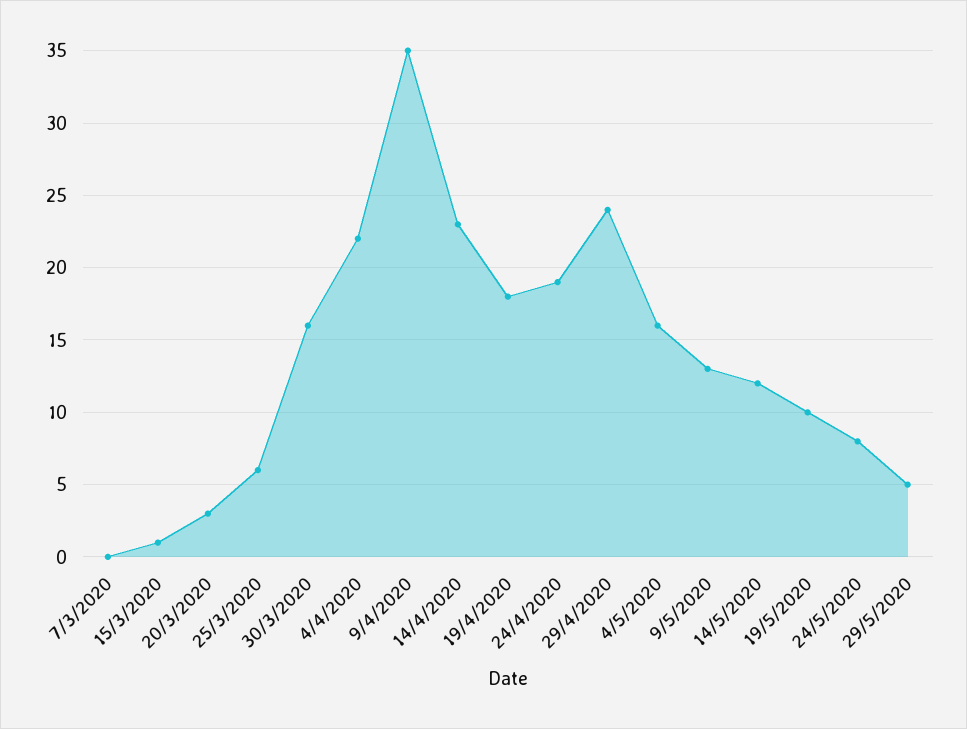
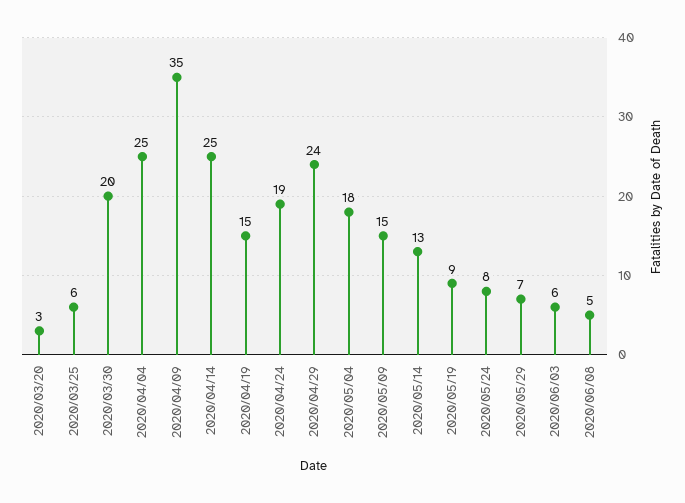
7/3/2020: 0 -> none
15/3/2020: 1 -> none
30/3/2020: 16 -> 20
4/4/2020: 22 -> 25
14/4/2020: 23 -> 25
19/4/2020: 18 -> 15
4/5/2020: 16 -> 18
9/5/2020: 13 -> 15
14/5/2020: 12 -> 13
19/5/2020: 10 -> 9
29/5/2020: 5 -> 7
2020/06/03: none -> 6
2020/06/08: none -> 5

